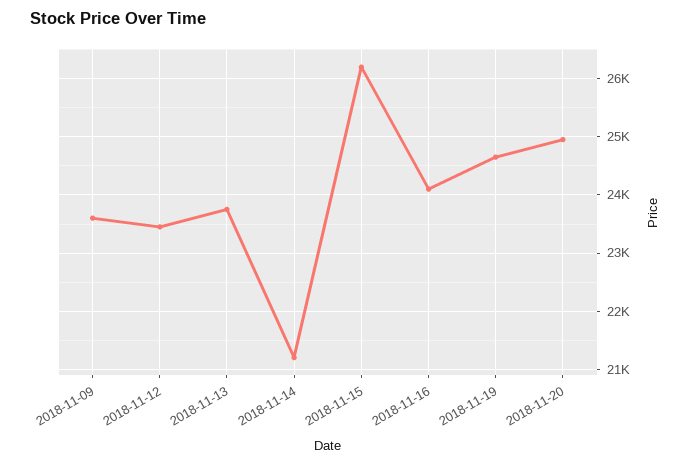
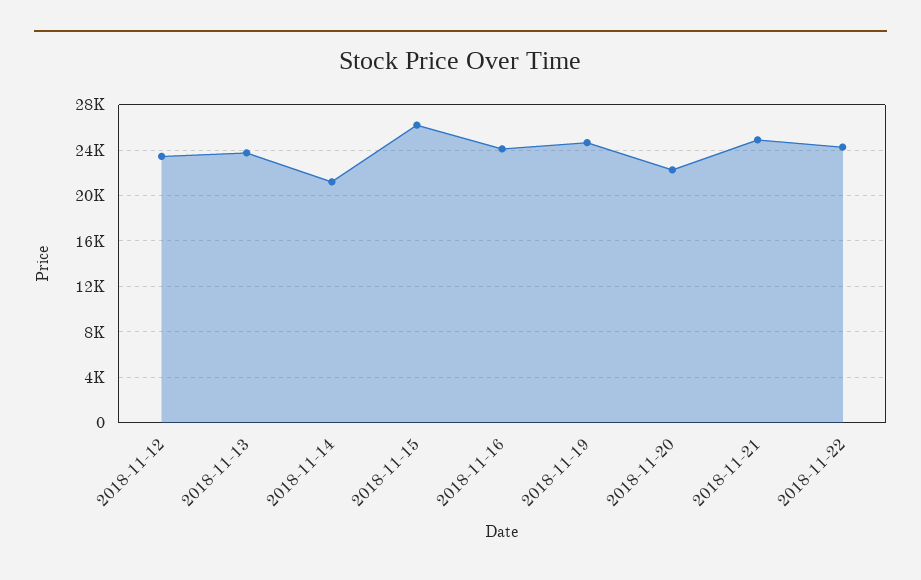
2018-11-09: 23600 -> none
2018-11-20: 25000 -> 22000
2018-11-21: none -> 25000
2018-11-22: none -> 24000

